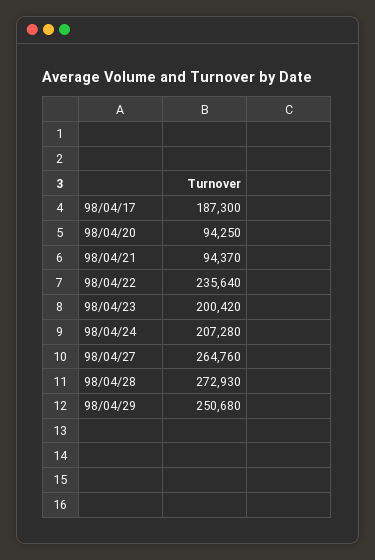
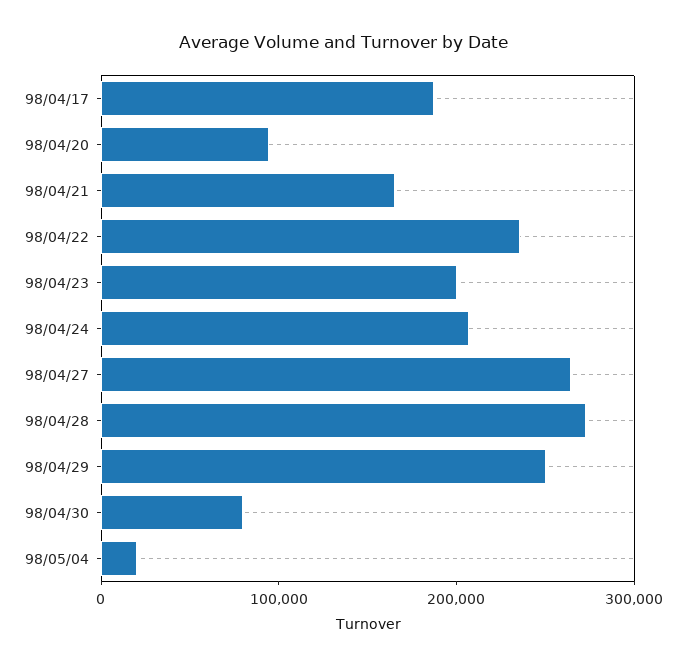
98/04/21: 94370 -> 160000
98/04/30: none -> 80000
98/05/04: none -> 20000

